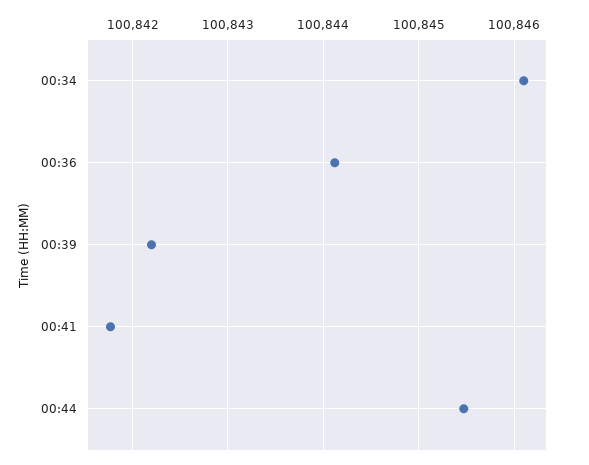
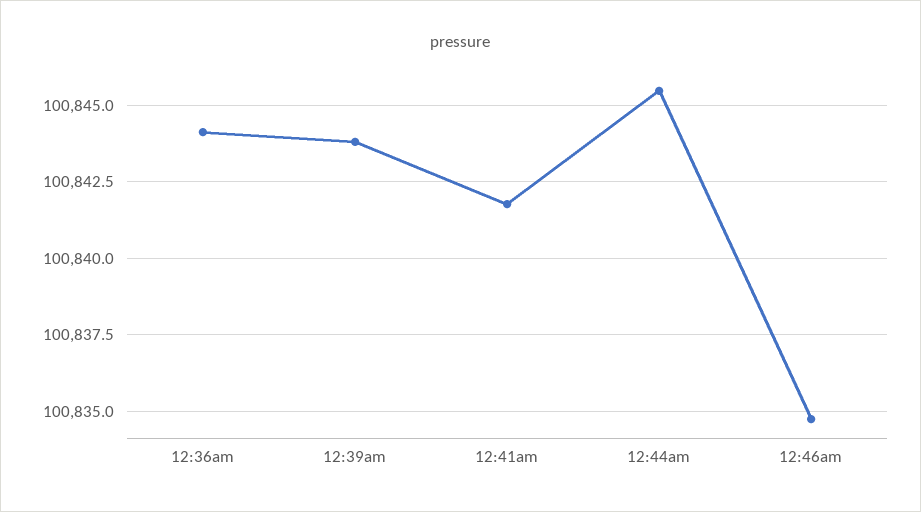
00:34: 100846.1 -> none
00:39: 100842.2 -> 100843.75
12:46am: none -> 100834.75

